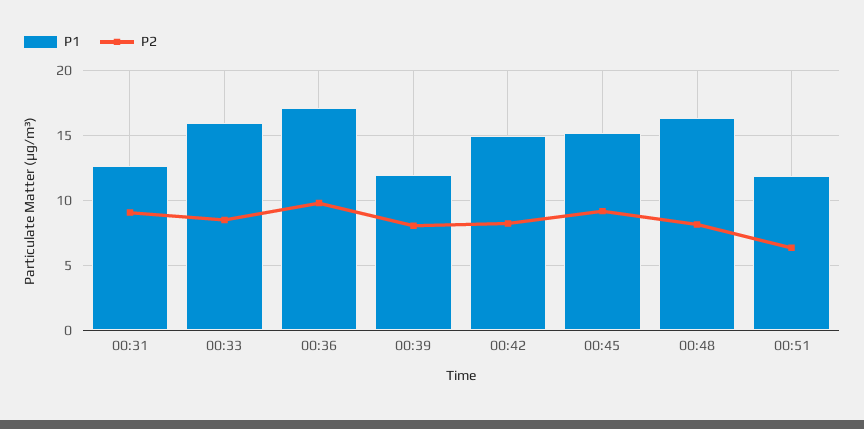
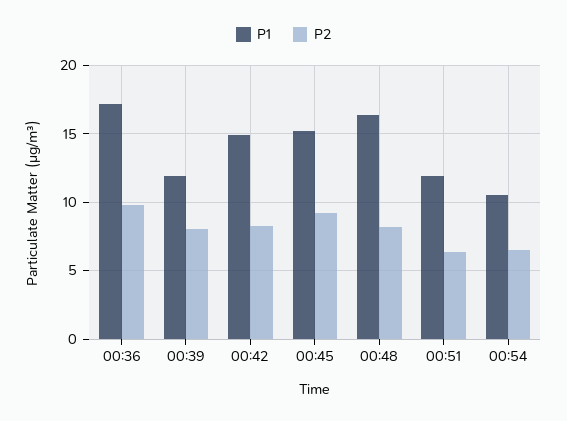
P1, 00:31: 12.5 -> none
P2, 00:31: 9 -> none
P1, 00:33: 16 -> none
P2, 00:33: 8.5 -> none
P1, 00:54: none -> 10.5
P2, 00:54: none -> 6.5

